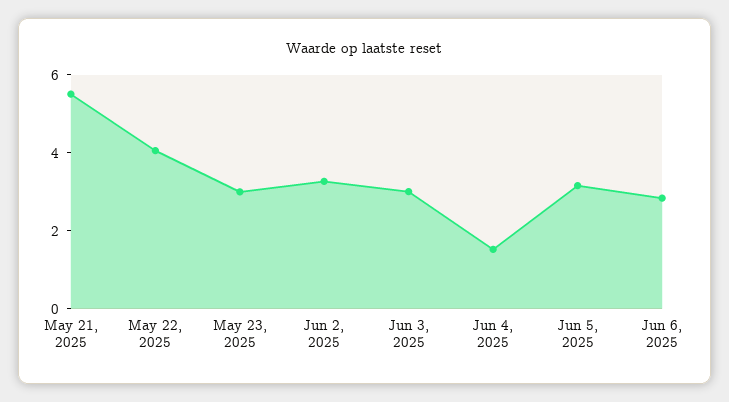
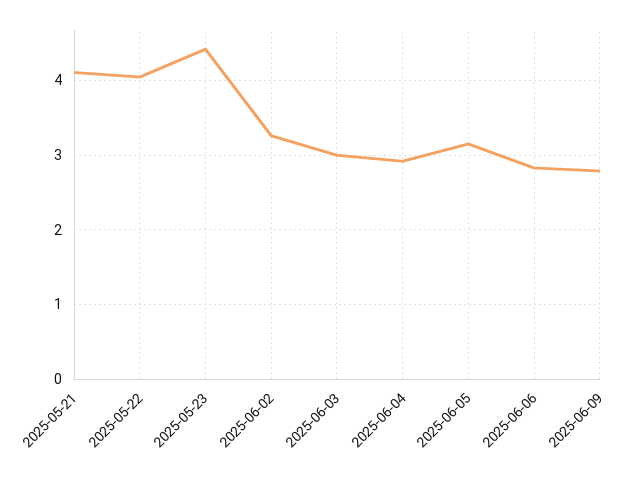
May 21, 2025: 5.5 -> 4.1
May 23, 2025: 3 -> 4.4
Jun 4, 2025: 1.5 -> 2.9
2025-06-09: none -> 2.8

